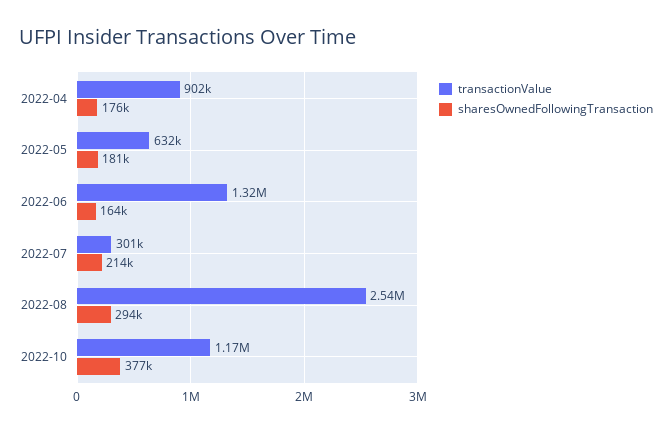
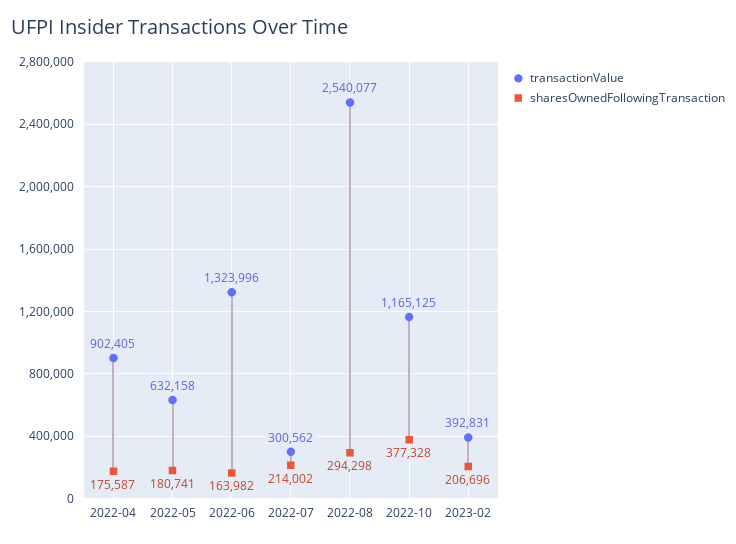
transactionValue, 2023-02: none -> 392831
sharesOwnedFollowingTransaction, 2023-02: none -> 206696

